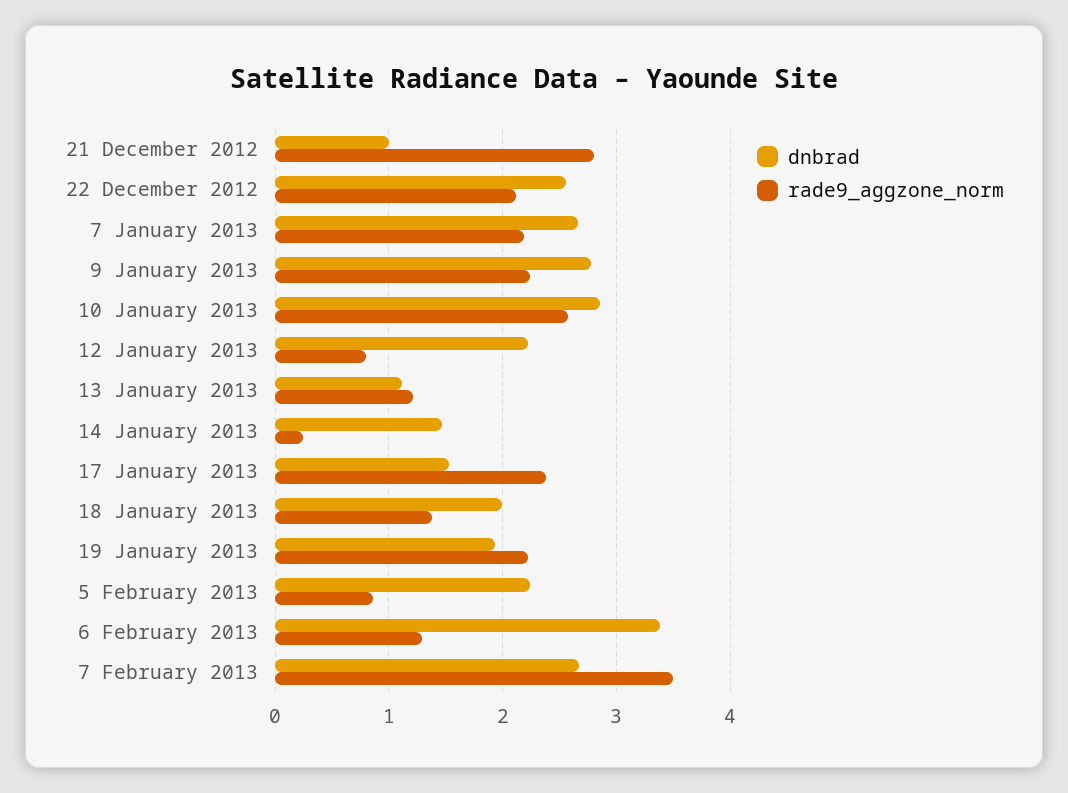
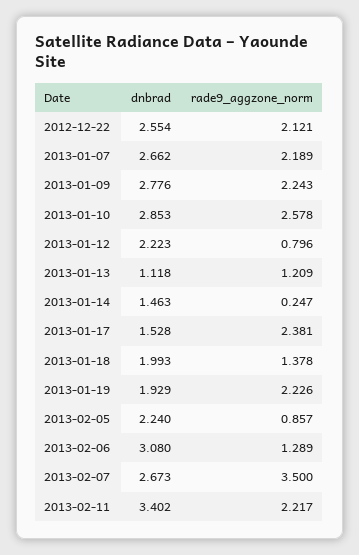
dnbrad, 21 December 2012: 1 -> none
rade9_aggzone_norm, 21 December 2012: 2.8 -> none
dnbrad, 6 February 2013: 3.4 -> 3.08
dnbrad, 2013-02-11: none -> 3.402
rade9_aggzone_norm, 2013-02-11: none -> 2.217

